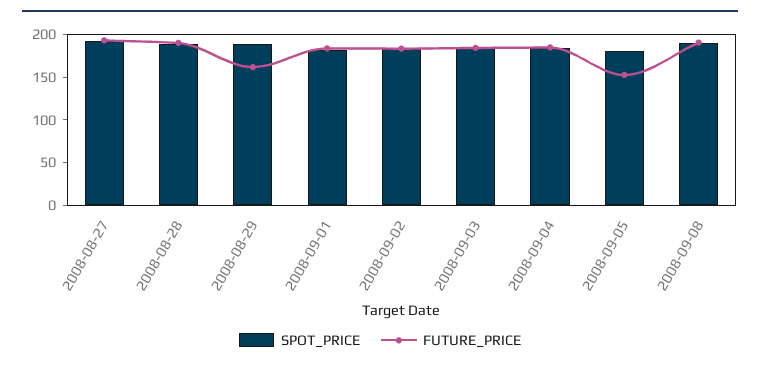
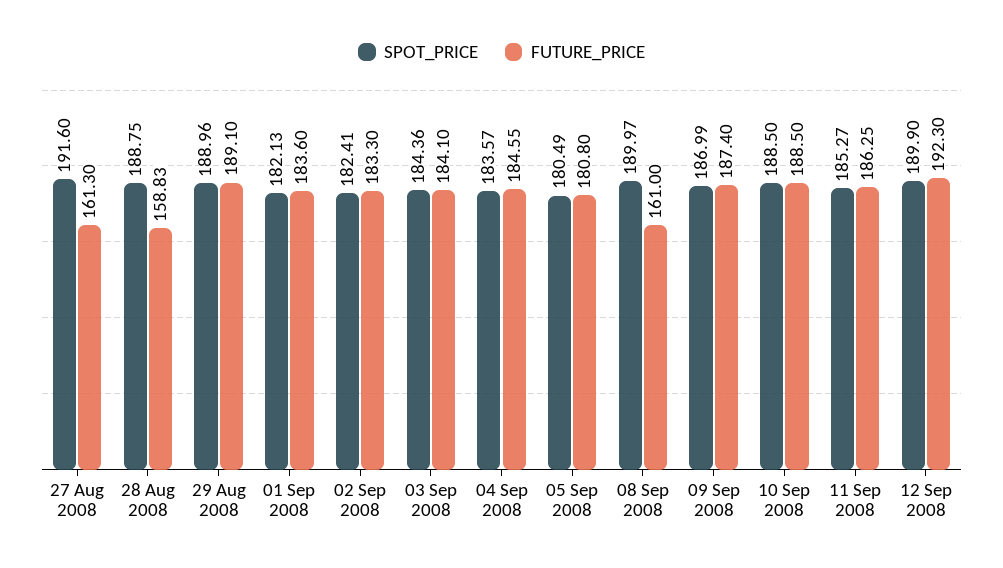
FUTURE_PRICE, 2008-08-27: 190 -> 161.3
FUTURE_PRICE, 2008-08-28: 190 -> 158.83
FUTURE_PRICE, 2008-08-29: 160 -> 189.1
FUTURE_PRICE, 2008-09-05: 150 -> 180.8
FUTURE_PRICE, 2008-09-08: 190 -> 161
SPOT_PRICE, 09 Sep 2008: none -> 186.99
FUTURE_PRICE, 09 Sep 2008: none -> 187.4
SPOT_PRICE, 10 Sep 2008: none -> 188.5
FUTURE_PRICE, 10 Sep 2008: none -> 188.5
SPOT_PRICE, 11 Sep 2008: none -> 185.27
FUTURE_PRICE, 11 Sep 2008: none -> 186.25
SPOT_PRICE, 12 Sep 2008: none -> 189.9
FUTURE_PRICE, 12 Sep 2008: none -> 192.3

